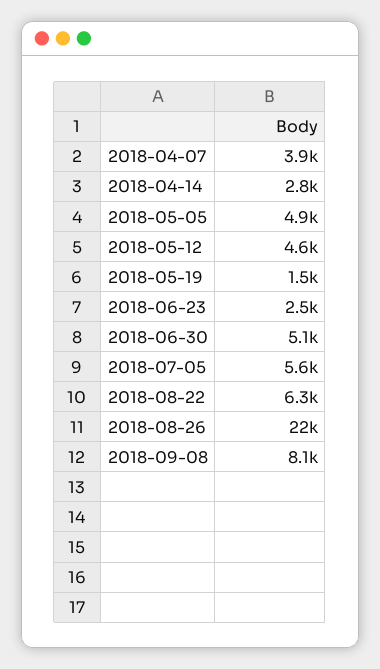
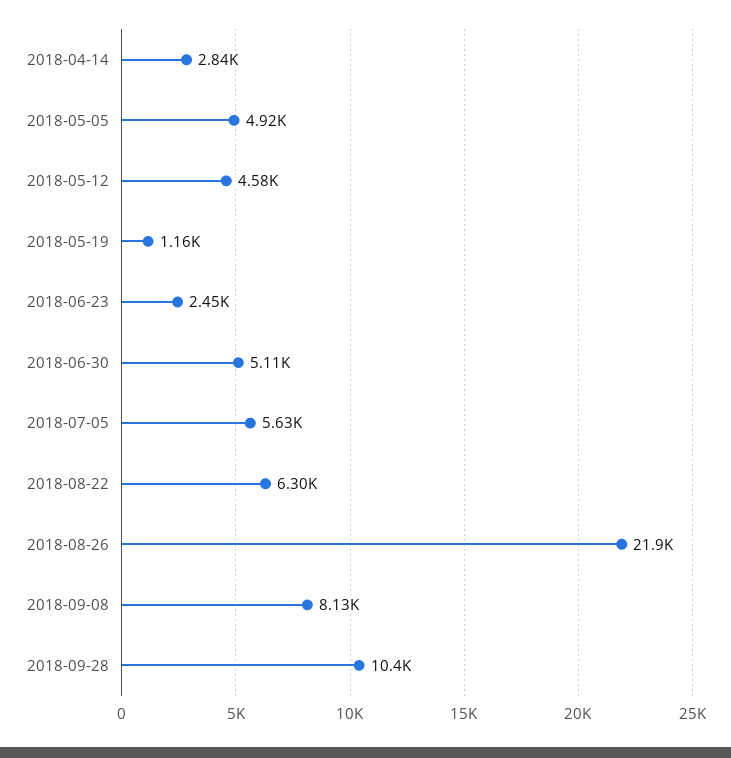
2018-04-07: 3900 -> none
2018-05-19: 1500 -> 1160
2018-09-28: none -> 10400

